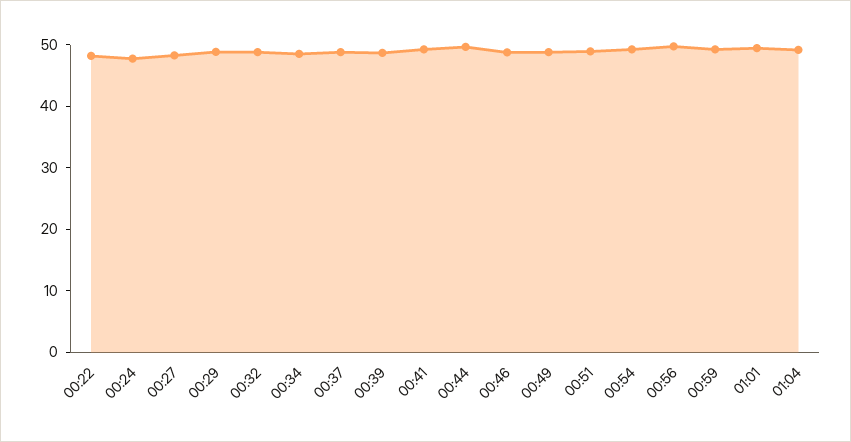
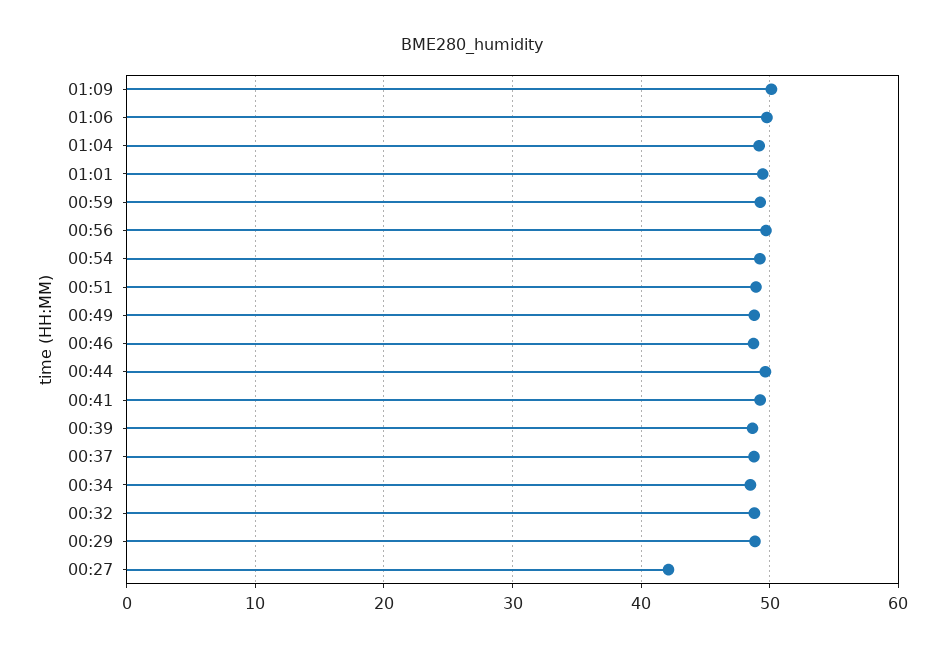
00:22: 48 -> none
00:24: 48 -> none
00:27: 48 -> 42
01:09: none -> 50
01:06: none -> 50

